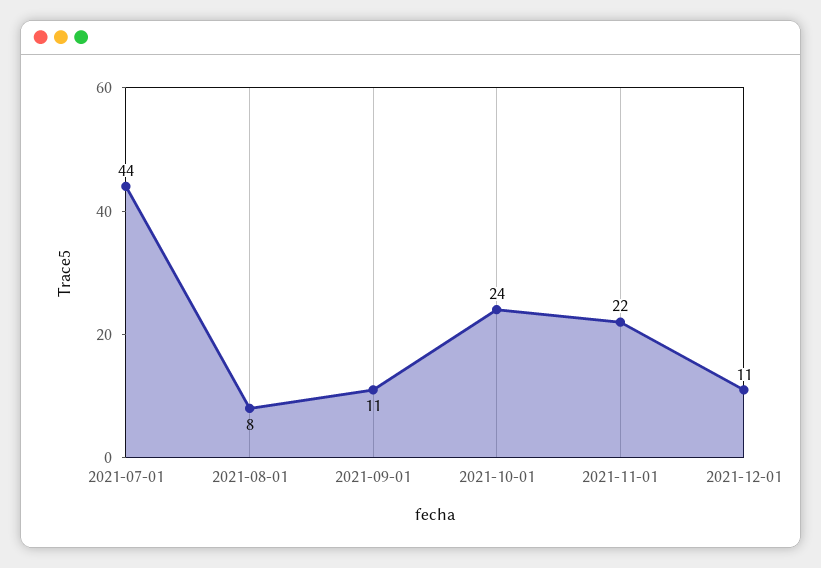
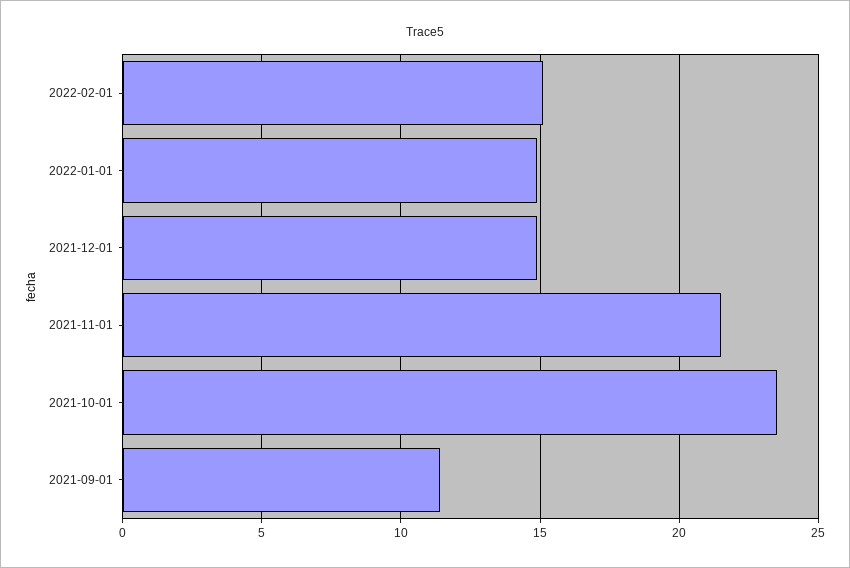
2021-07-01: 44 -> none
2021-08-01: 8 -> none
2021-12-01: 11 -> 15
2022-02-01: none -> 15
2022-01-01: none -> 15

